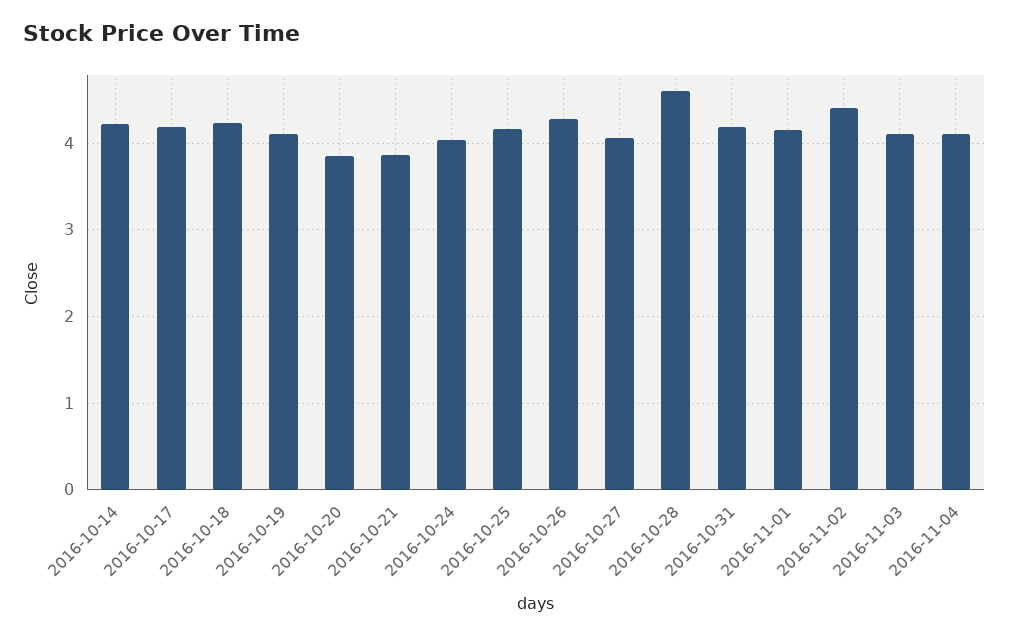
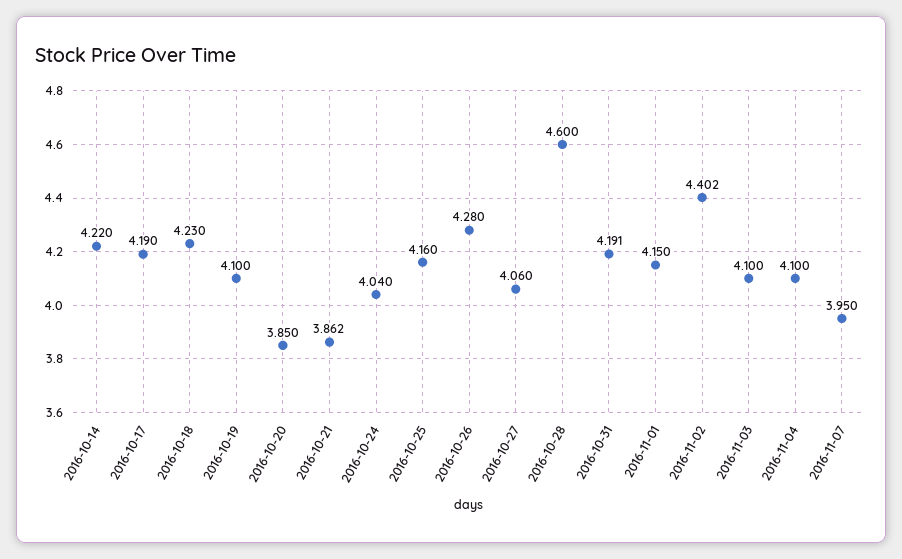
2016-11-07: none -> 3.95

